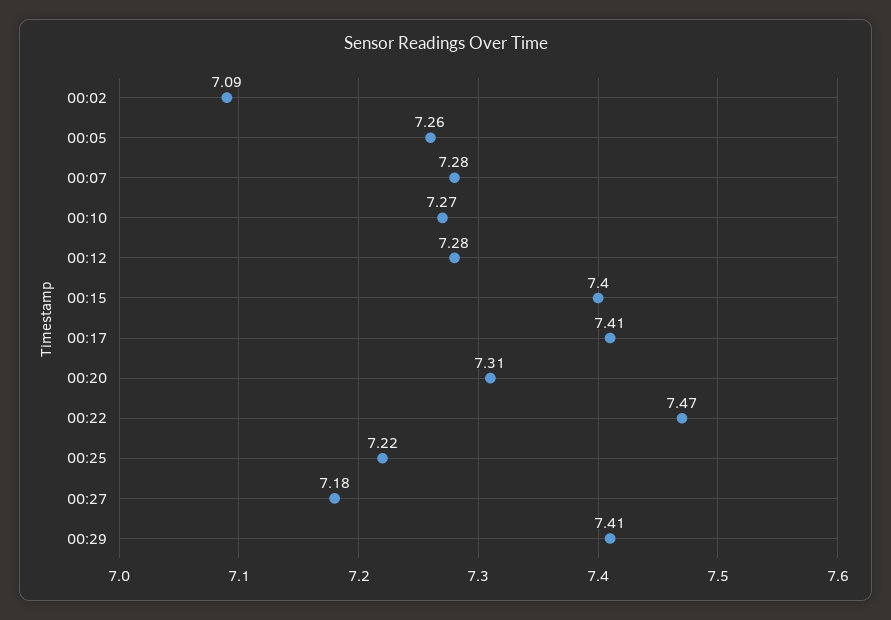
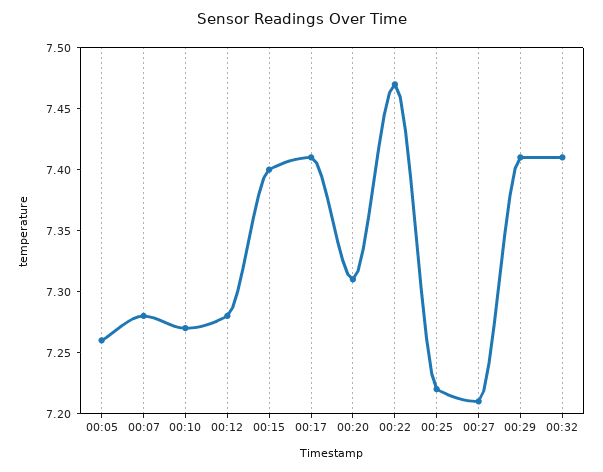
00:02: 7.09 -> none
00:27: 7.18 -> 7.21
00:32: none -> 7.41

